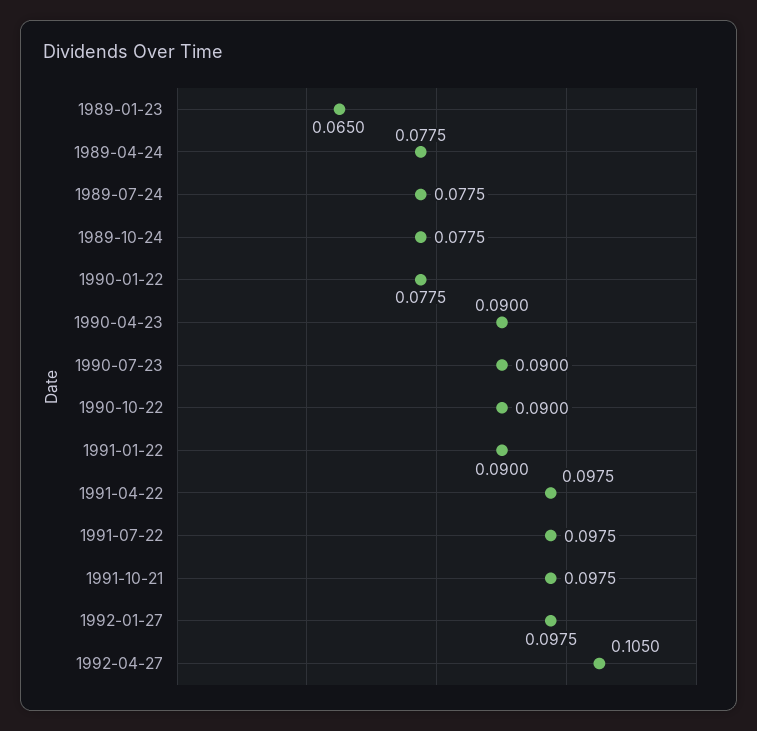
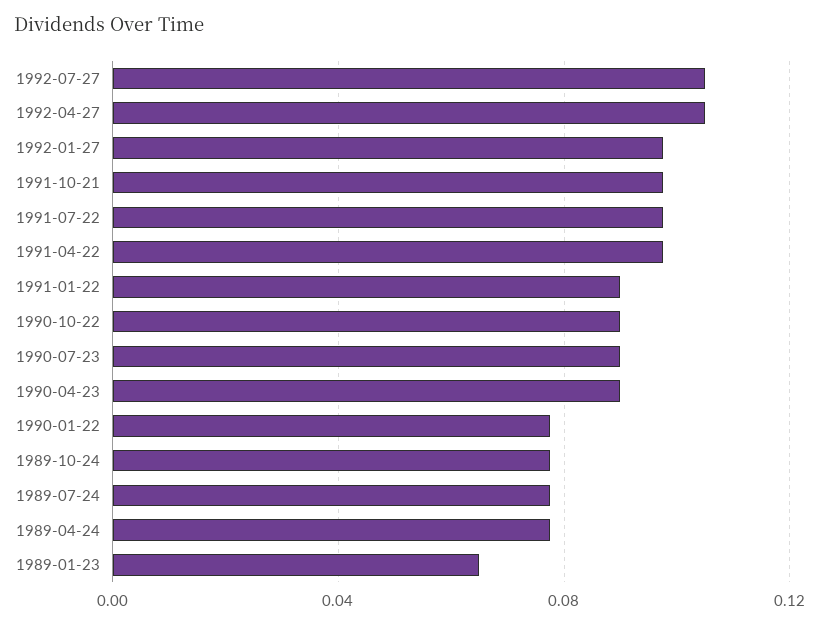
1992-07-27: none -> 0.105

